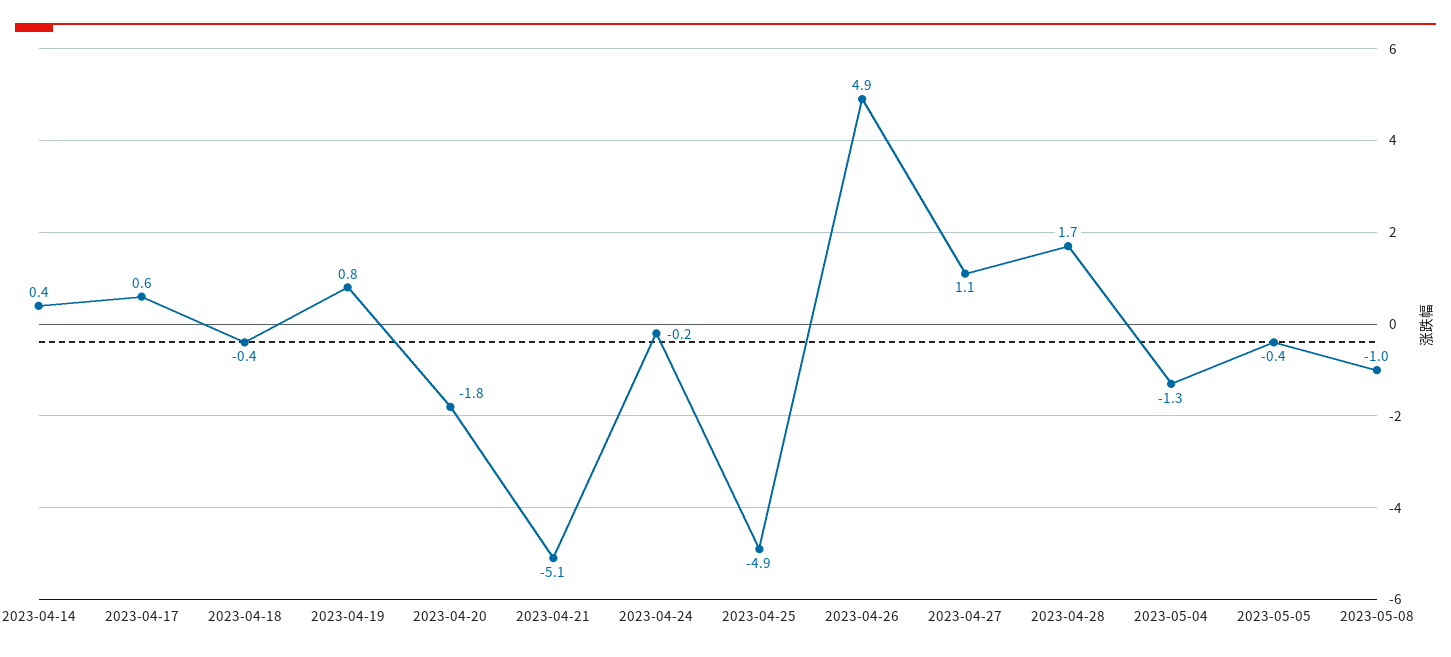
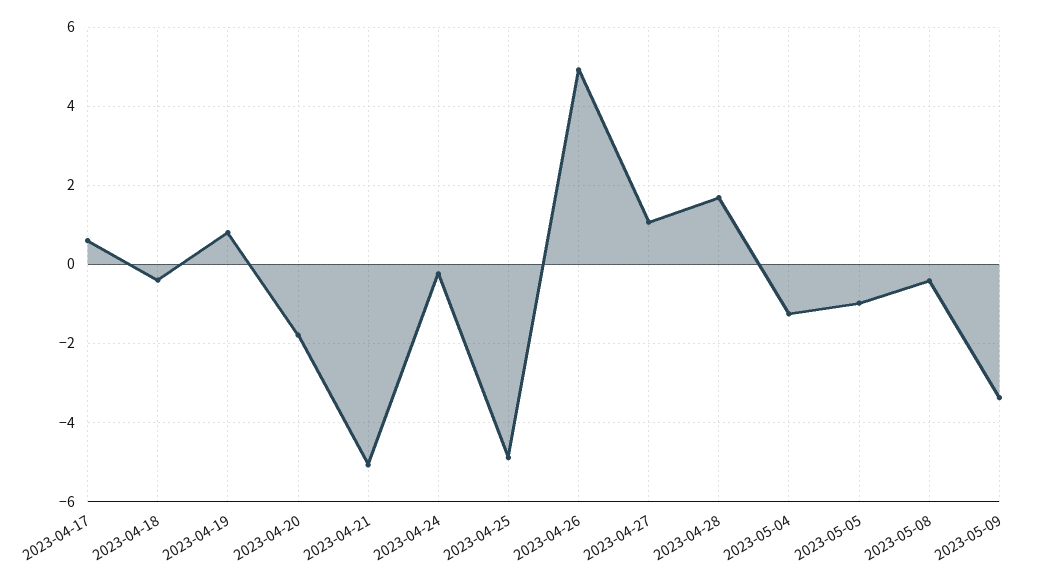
2023-04-14: 0.4 -> none
2023-05-05: -0.4 -> -1
2023-05-08: -1 -> -0.4
2023-05-09: none -> -3.4

